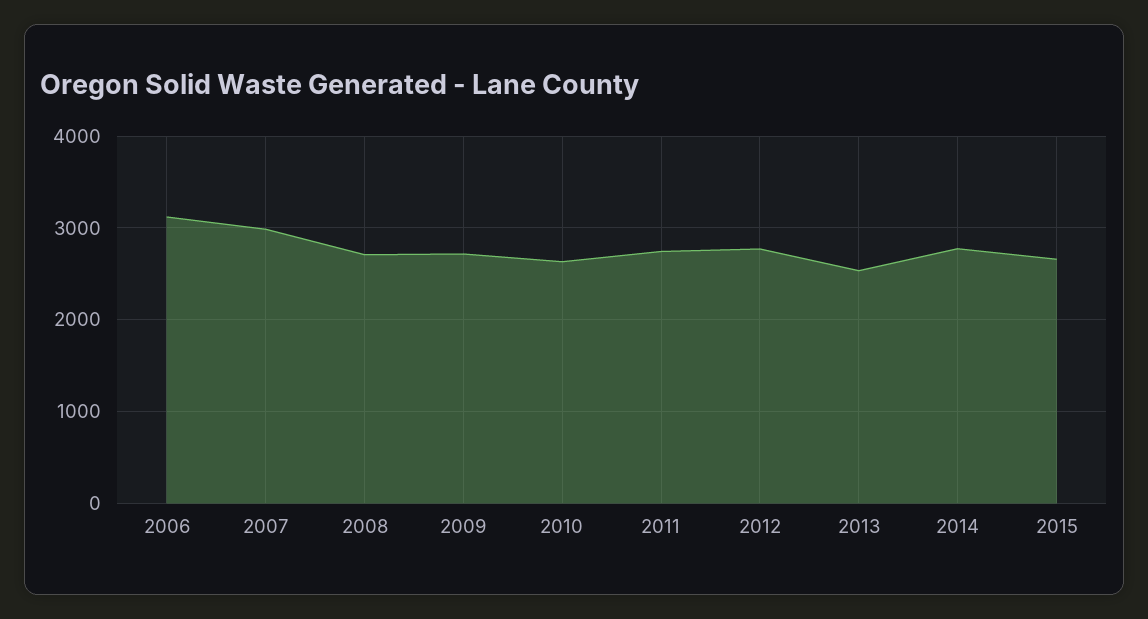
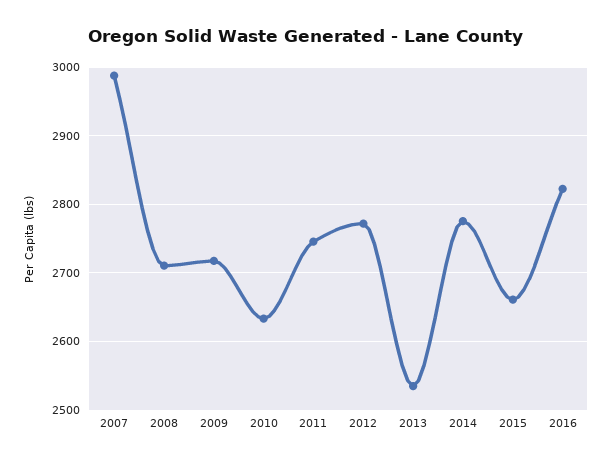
2006: 3100 -> none
2016: none -> 2820

